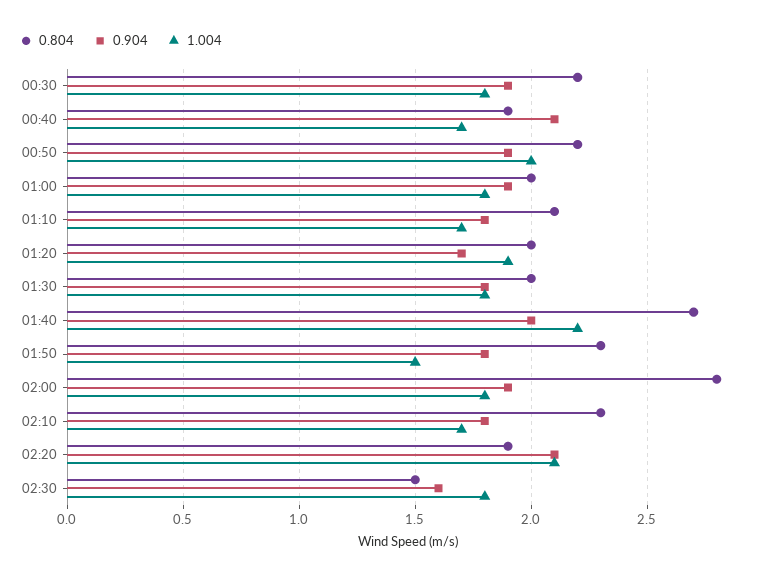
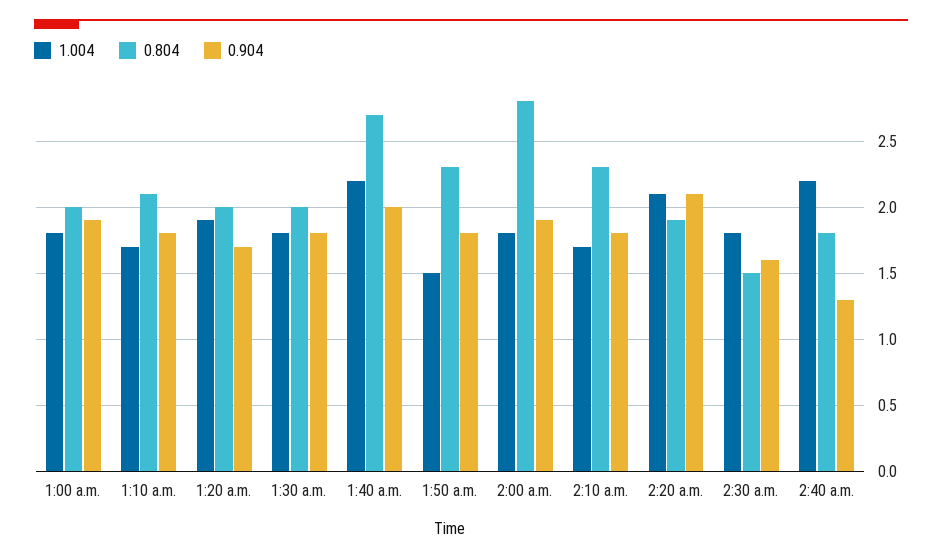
0.804, 00:30: 2.2 -> none
0.904, 00:30: 1.9 -> none
1.004, 00:30: 1.8 -> none
0.804, 00:40: 1.9 -> none
0.904, 00:40: 2.1 -> none
1.004, 00:40: 1.7 -> none
0.804, 00:50: 2.2 -> none
0.904, 00:50: 1.9 -> none
1.004, 00:50: 2 -> none
1.004, 2:40 a.m.: none -> 2.2
0.804, 2:40 a.m.: none -> 1.8
0.904, 2:40 a.m.: none -> 1.3

